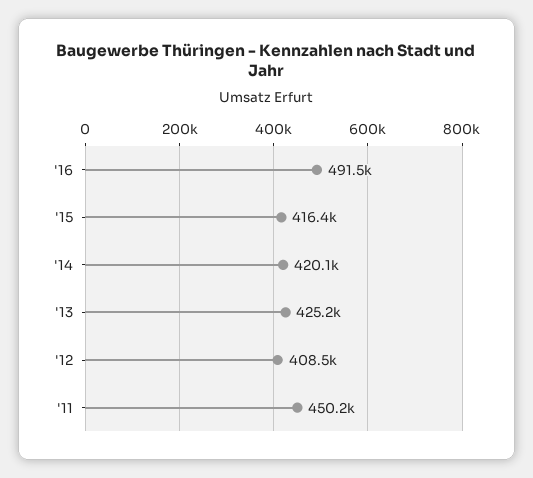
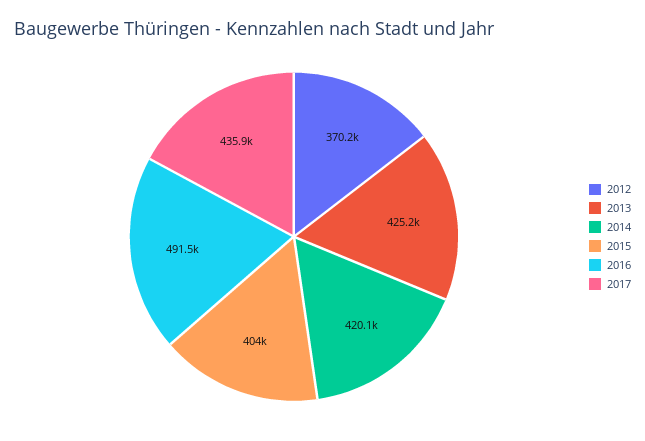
'15: 416400 -> 404000
'12: 408500 -> 370200
'11: 450200 -> none
2017: none -> 435900

